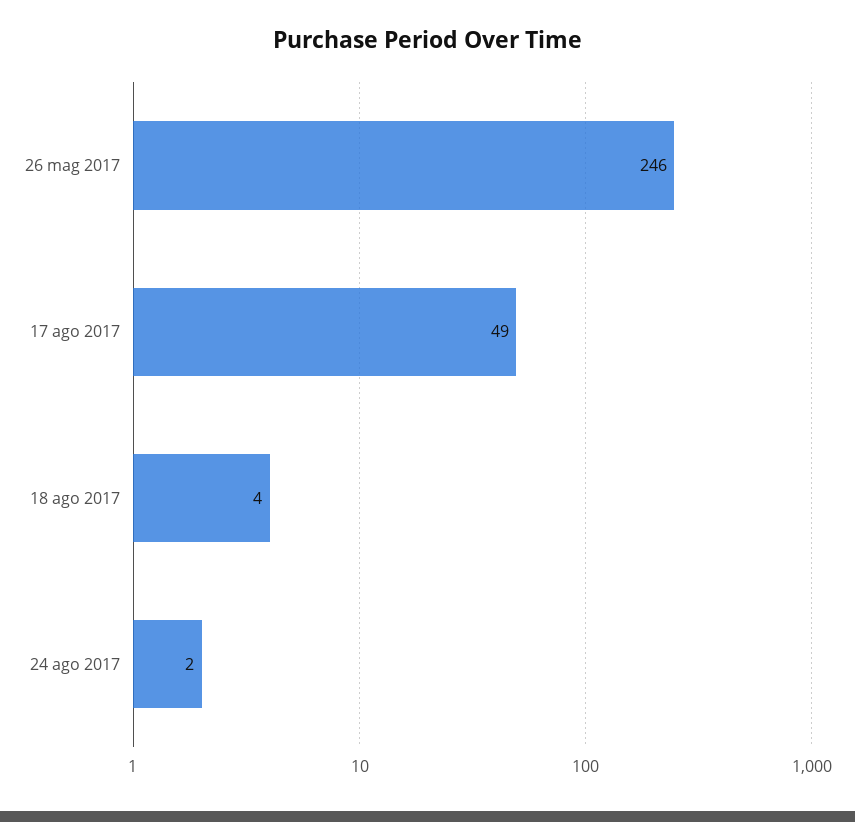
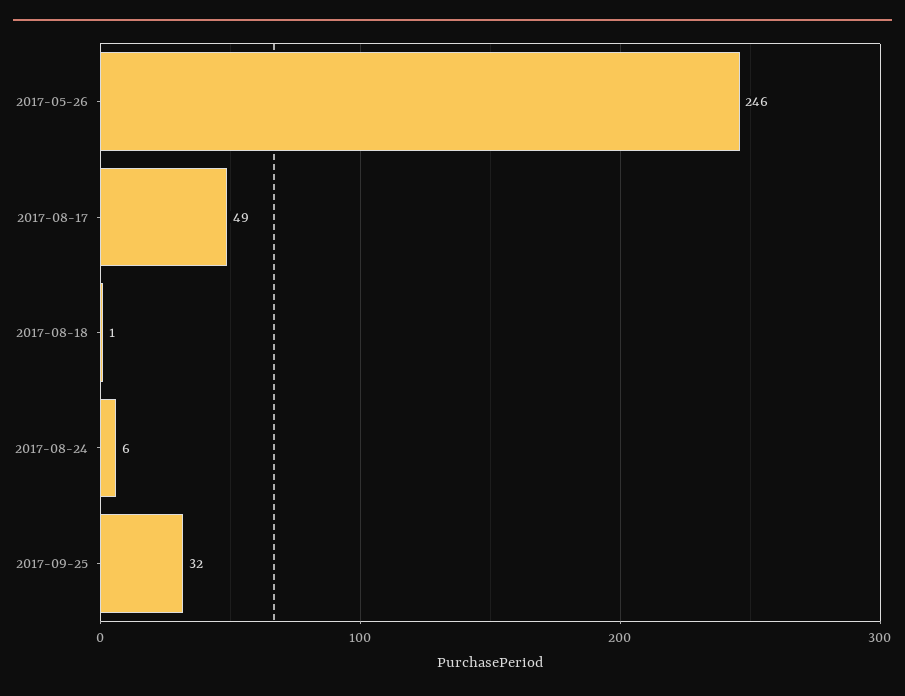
18 ago 2017: 4 -> 1
24 ago 2017: 2 -> 6
2017-09-25: none -> 32

